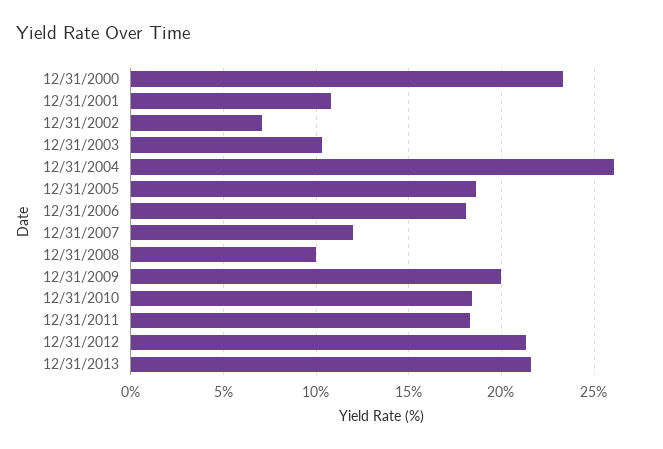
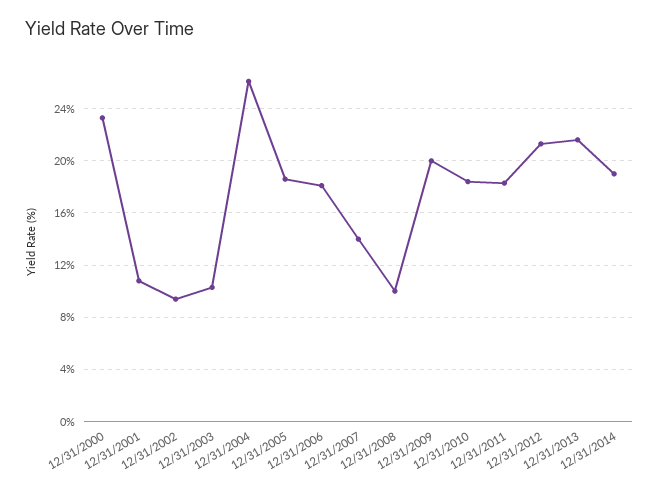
12/31/2002: 7 -> 9.5
12/31/2007: 12 -> 14
12/31/2014: none -> 19

